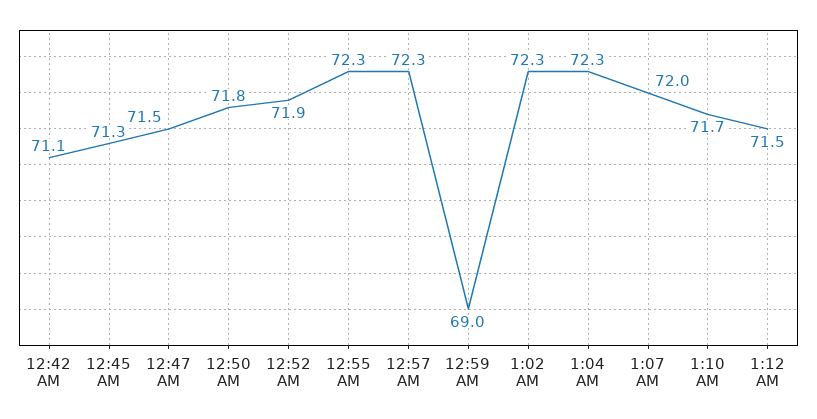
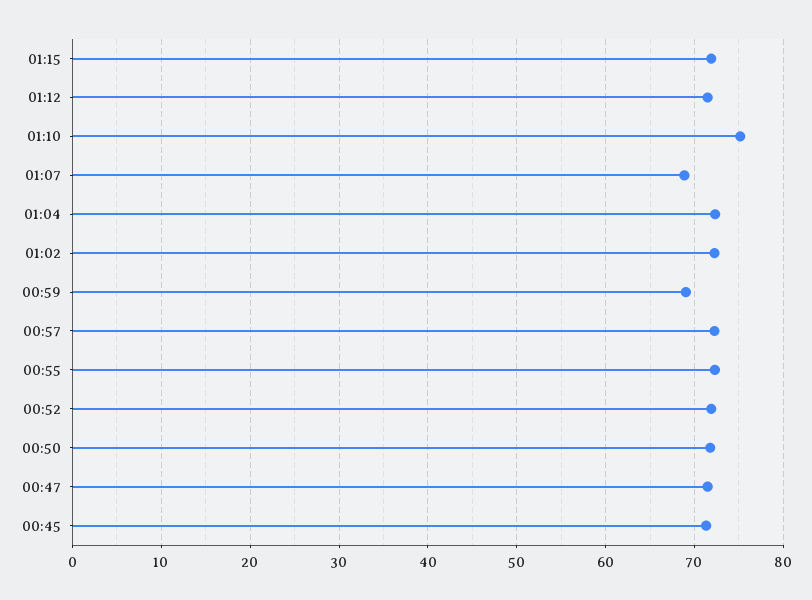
12:42 AM: 71.1 -> none
1:07 AM: 72 -> 69
1:10 AM: 71.7 -> 75
01:15: none -> 72

